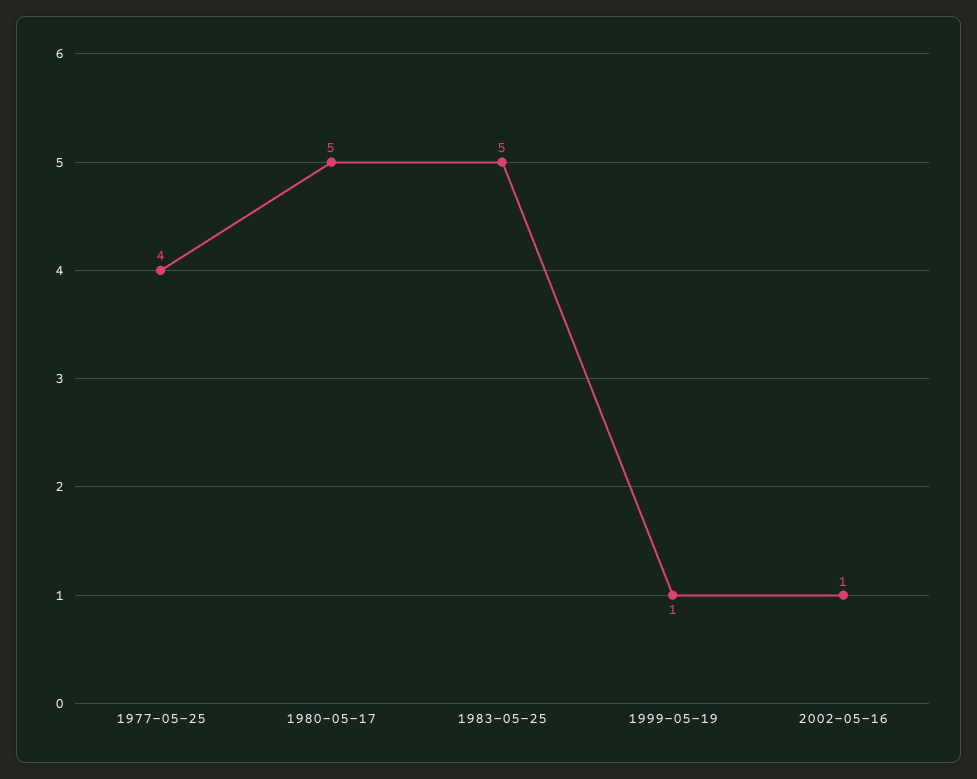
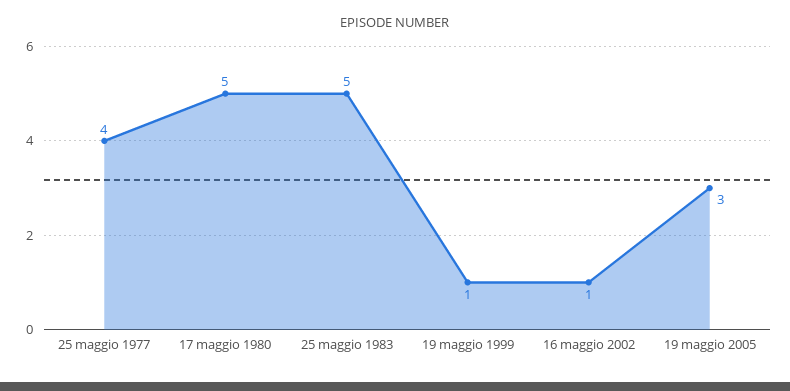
19 maggio 2005: none -> 3

